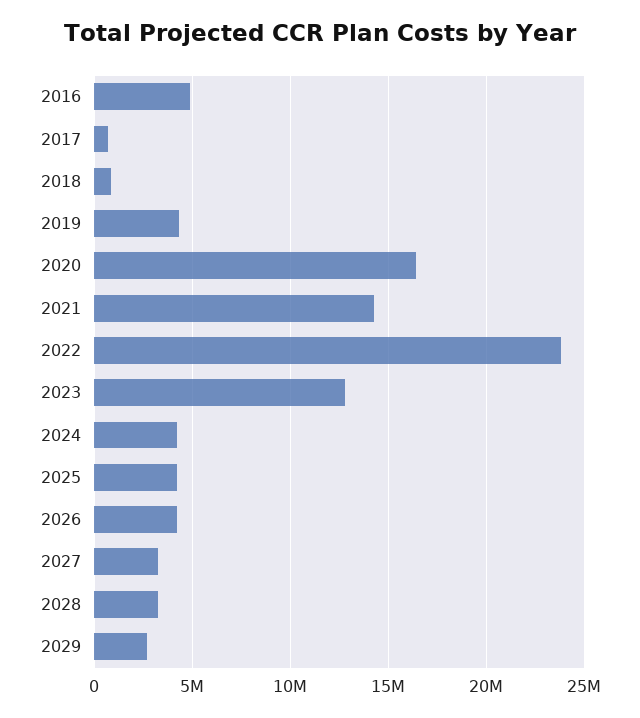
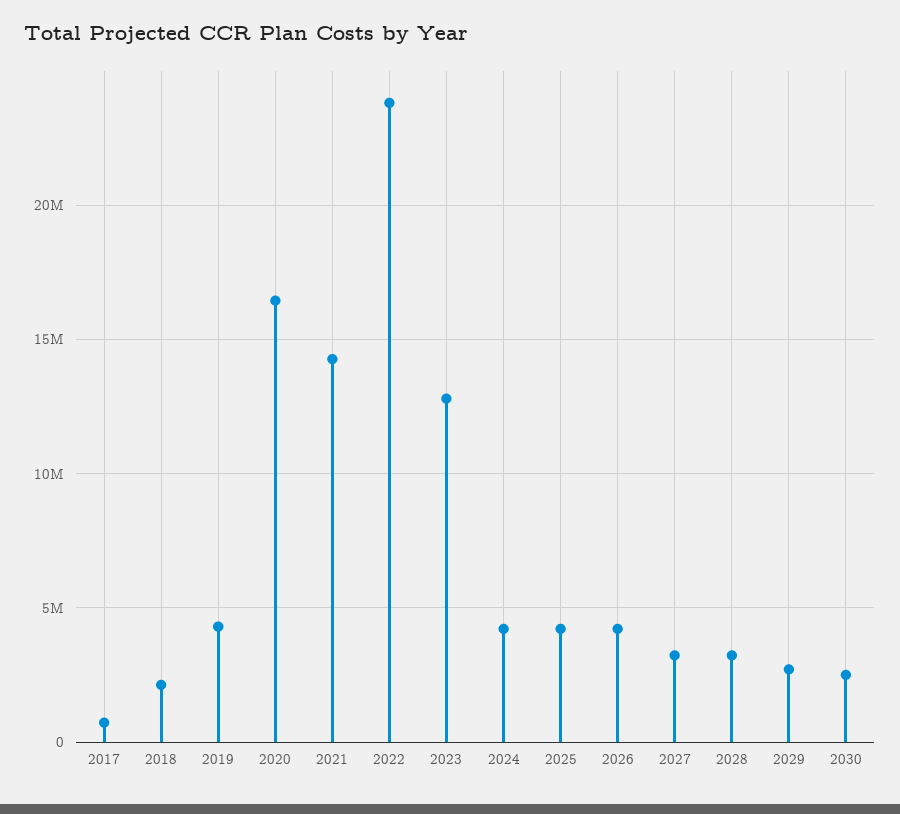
2016: 5000000 -> none
2018: 1000000 -> 2000000
2030: none -> 2500000

